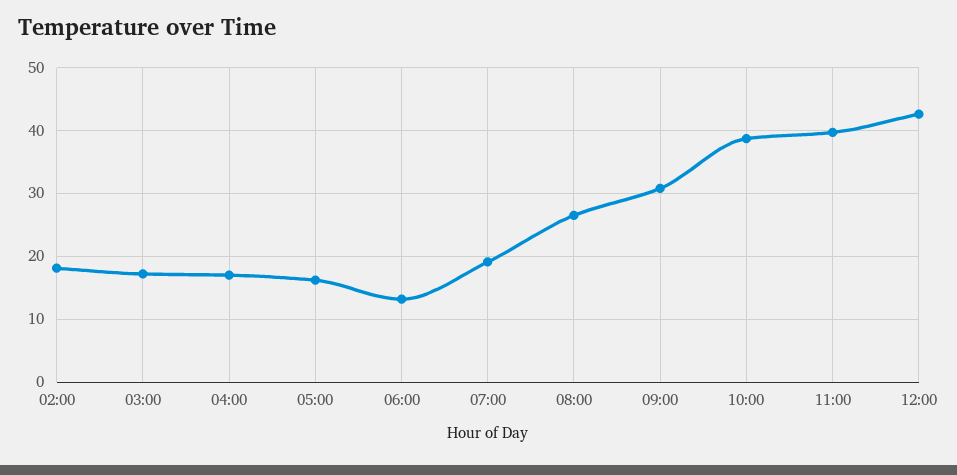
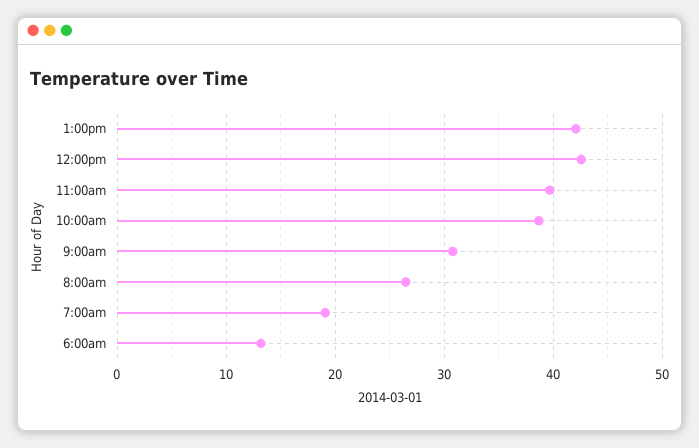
02:00: 18 -> none
03:00: 17 -> none
04:00: 17 -> none
05:00: 16 -> none
1:00pm: none -> 42

